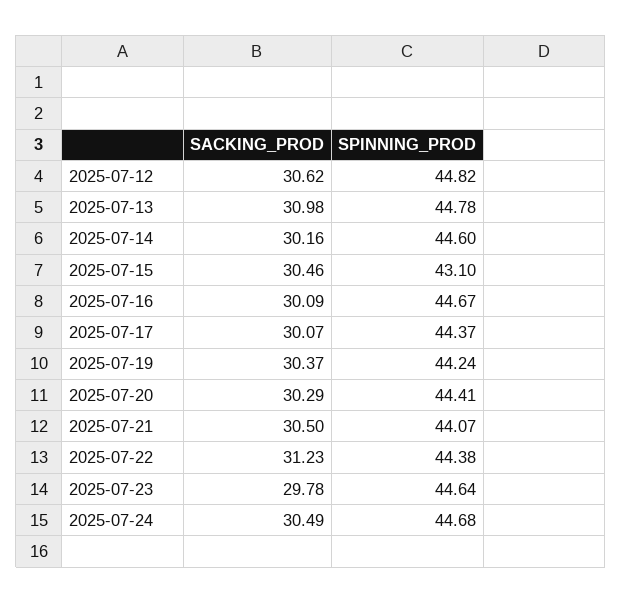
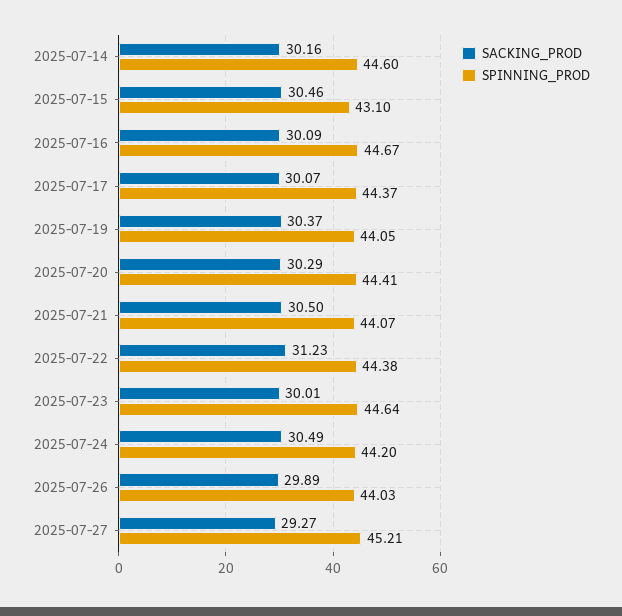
SACKING_PROD, 2025-07-12: 30.62 -> none
SPINNING_PROD, 2025-07-12: 44.82 -> none
SACKING_PROD, 2025-07-13: 30.98 -> none
SPINNING_PROD, 2025-07-13: 44.78 -> none
SPINNING_PROD, 2025-07-19: 44.24 -> 44.05
SACKING_PROD, 2025-07-23: 29.78 -> 30.01
SPINNING_PROD, 2025-07-24: 44.68 -> 44.2
SACKING_PROD, 2025-07-26: none -> 29.89
SPINNING_PROD, 2025-07-26: none -> 44.03
SACKING_PROD, 2025-07-27: none -> 29.27
SPINNING_PROD, 2025-07-27: none -> 45.21

